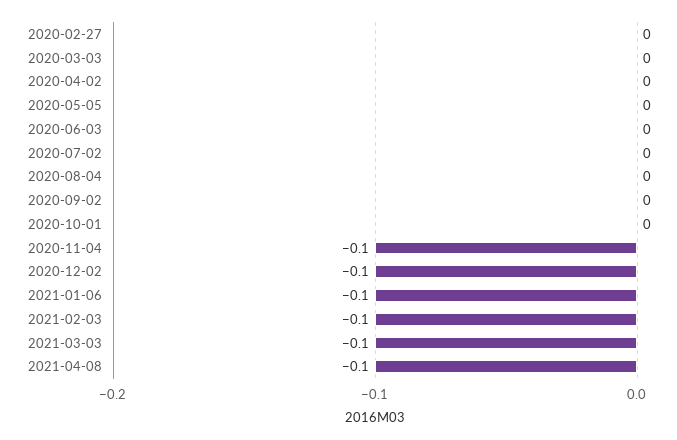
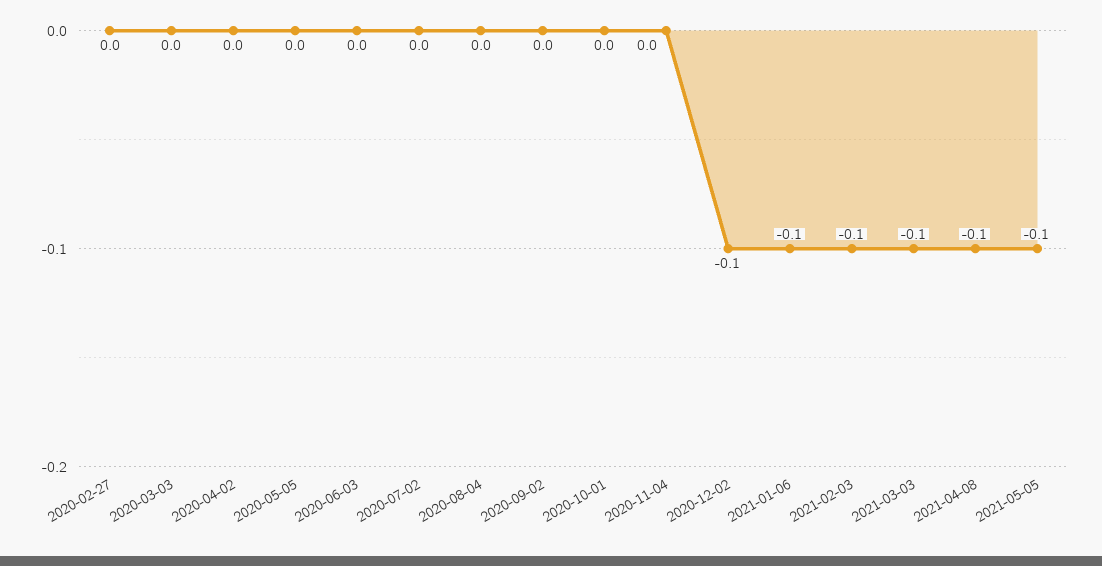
2020-11-04: -0.1 -> 0
2021-05-05: none -> -0.1

